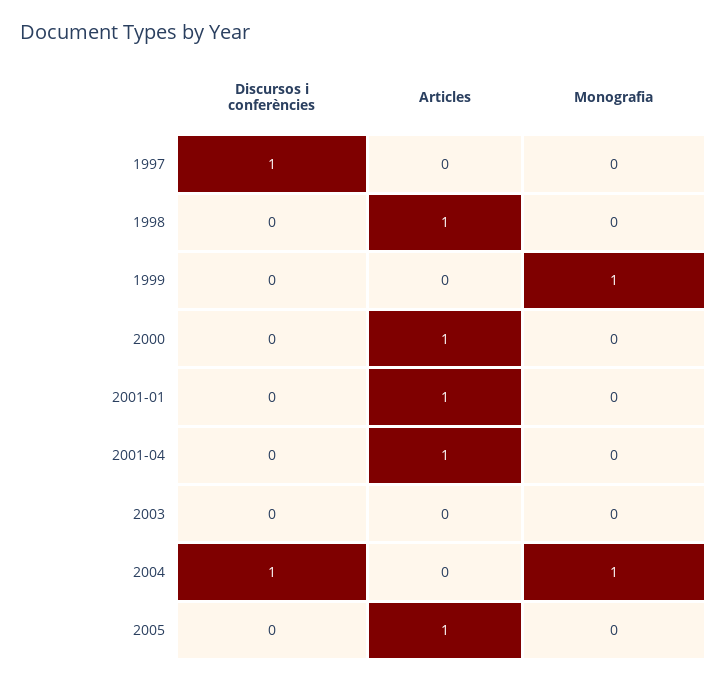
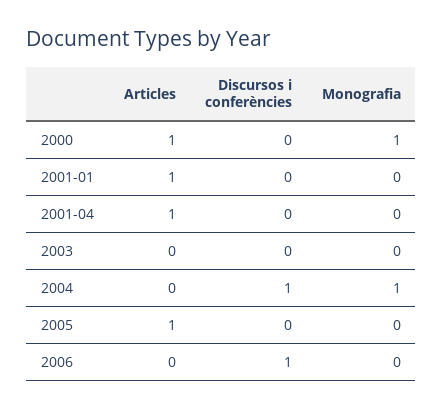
Discursos i conferències, 1997: 1 -> none
Articles, 1997: 0 -> none
Monografia, 1997: 0 -> none
Discursos i conferències, 1998: 0 -> none
Articles, 1998: 1 -> none
Monografia, 1998: 0 -> none
Discursos i conferències, 1999: 0 -> none
Articles, 1999: 0 -> none
Monografia, 1999: 1 -> none
Monografia, 2000: 0 -> 1
Articles, 2006: none -> 0
Discursos i conferències, 2006: none -> 1
Monografia, 2006: none -> 0

